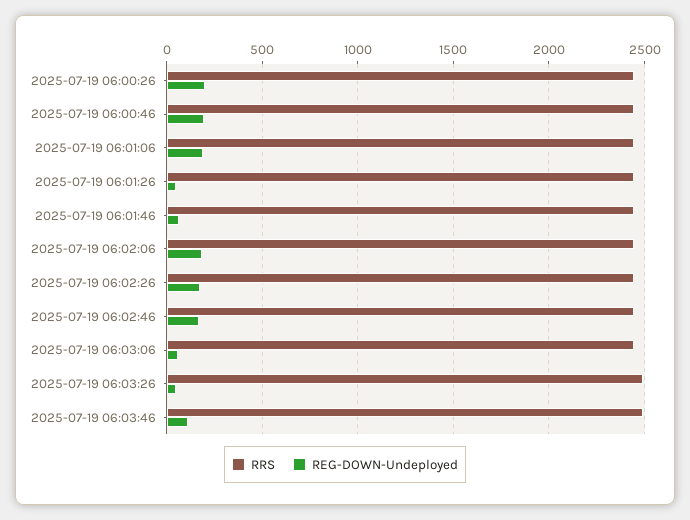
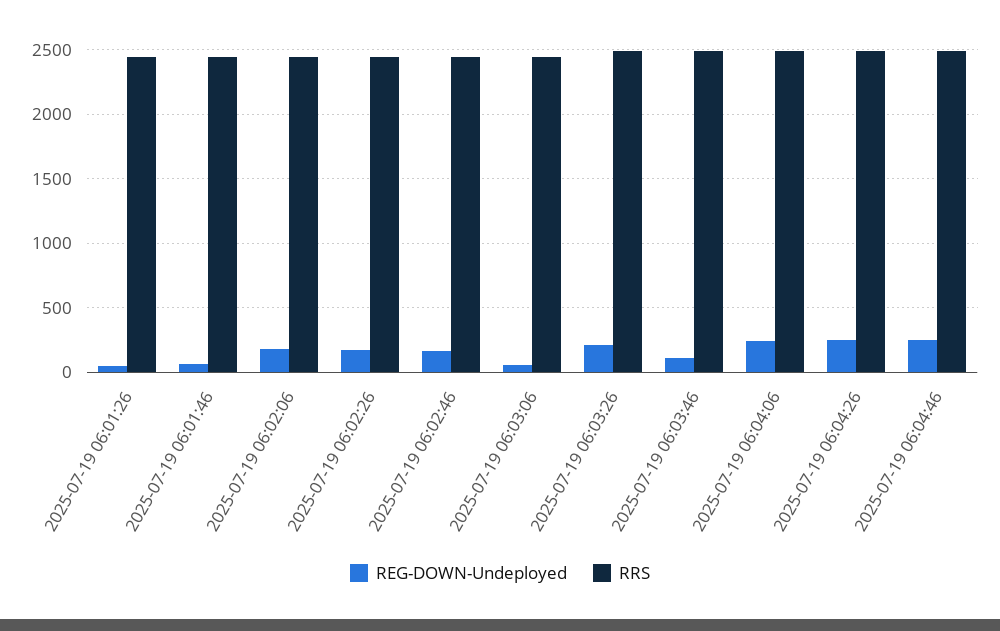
RRS, 2025-07-19 06:00:26: 2450 -> none
REG-DOWN-Undeployed, 2025-07-19 06:00:26: 200 -> none
RRS, 2025-07-19 06:00:46: 2450 -> none
REG-DOWN-Undeployed, 2025-07-19 06:00:46: 200 -> none
RRS, 2025-07-19 06:01:06: 2450 -> none
REG-DOWN-Undeployed, 2025-07-19 06:01:06: 200 -> none
REG-DOWN-Undeployed, 2025-07-19 06:03:26: 50 -> 200
REG-DOWN-Undeployed, 2025-07-19 06:04:06: none -> 250
RRS, 2025-07-19 06:04:06: none -> 2500
REG-DOWN-Undeployed, 2025-07-19 06:04:26: none -> 250
RRS, 2025-07-19 06:04:26: none -> 2500
REG-DOWN-Undeployed, 2025-07-19 06:04:46: none -> 250
RRS, 2025-07-19 06:04:46: none -> 2500

